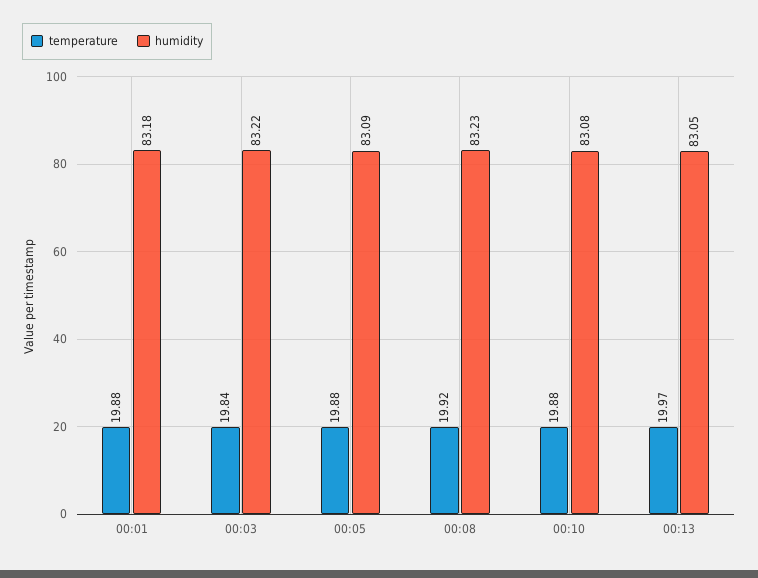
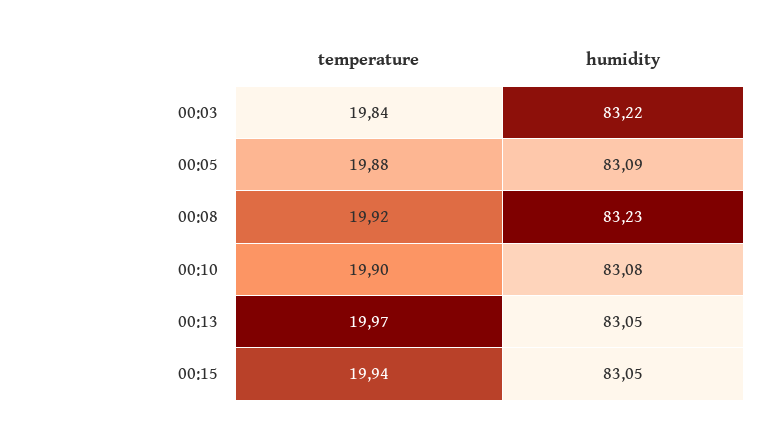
temperature, 00:01: 19.88 -> none
humidity, 00:01: 83.18 -> none
temperature, 00:10: 19.88 -> 19.9
temperature, 00:15: none -> 19.94
humidity, 00:15: none -> 83.05

